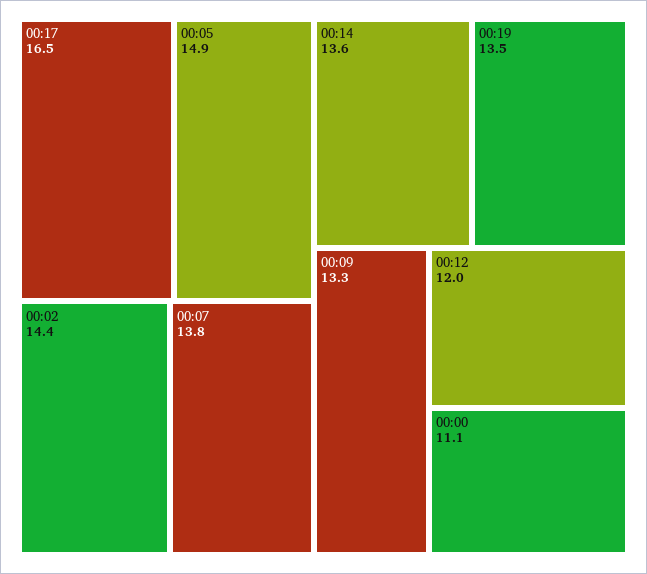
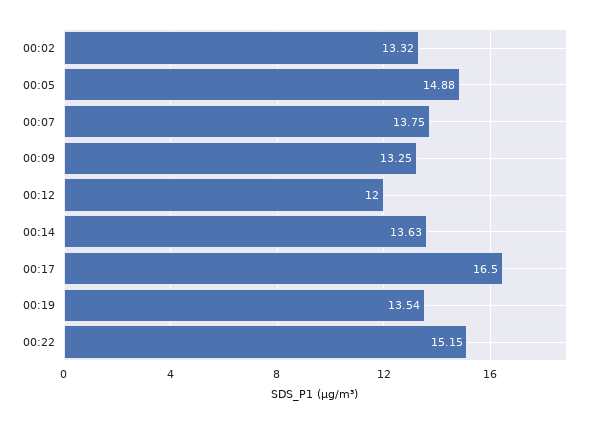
00:02: 14.4 -> 13.32
00:00: 11.1 -> none
00:22: none -> 15.15

